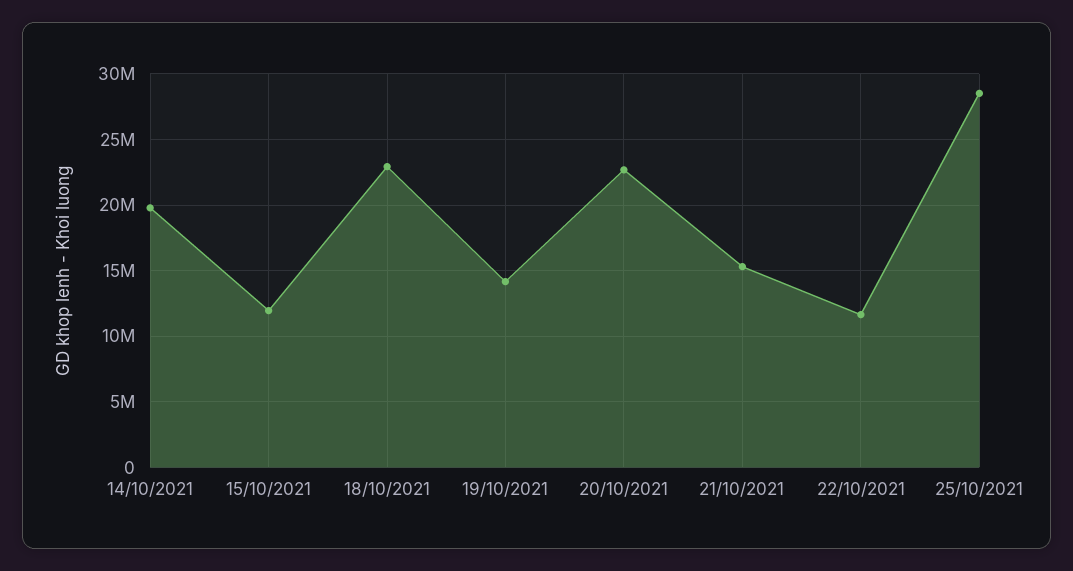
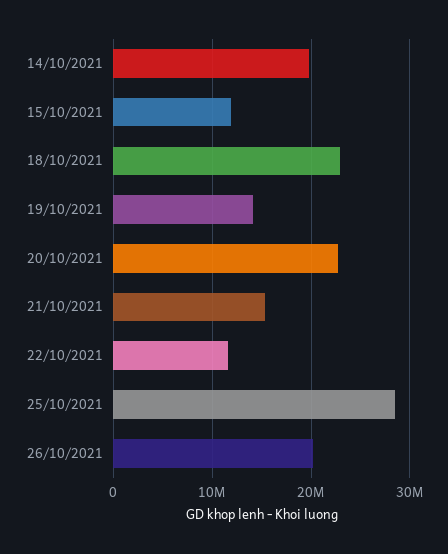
26/10/2021: none -> 20000000

